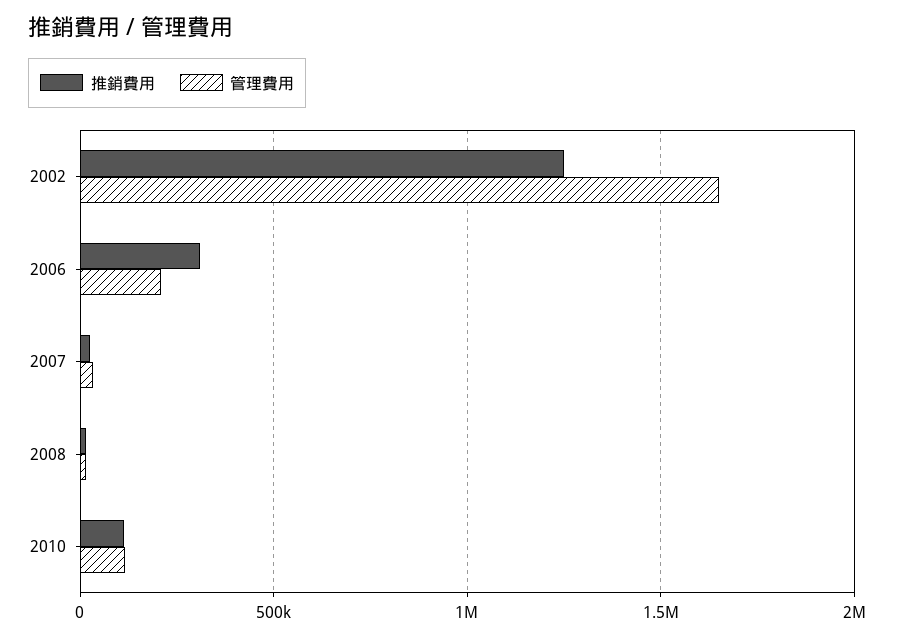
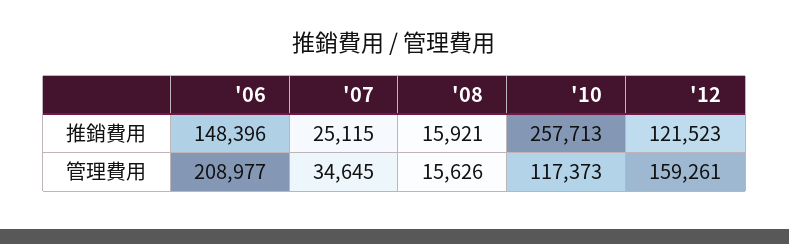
推銷費用, 2002: 1250000 -> none
管理費用, 2002: 1650000 -> none
推銷費用, 2006: 300000 -> 148396
推銷費用, 2010: 100000 -> 257713
推銷費用, '12: none -> 121523
管理費用, '12: none -> 159261

